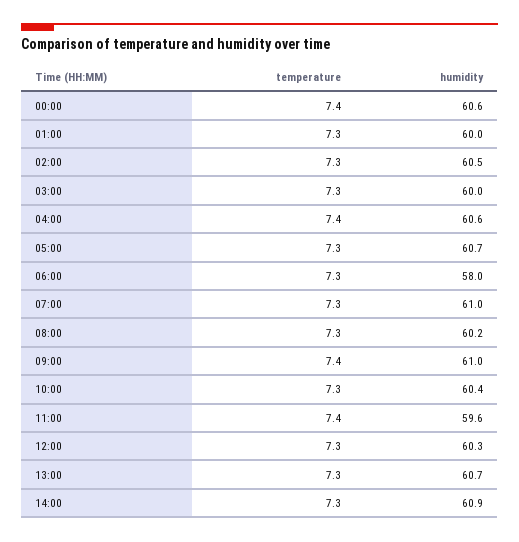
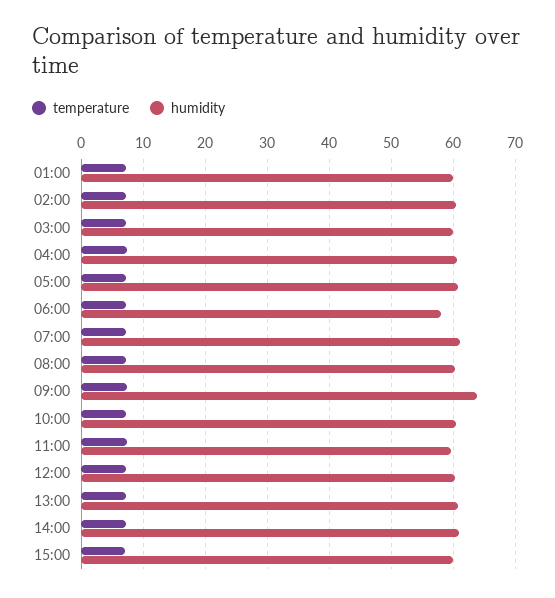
temperature, 00:00: 7.4 -> none
humidity, 00:00: 60.6 -> none
humidity, 09:00: 61 -> 64
temperature, 15:00: none -> 7
humidity, 15:00: none -> 60

